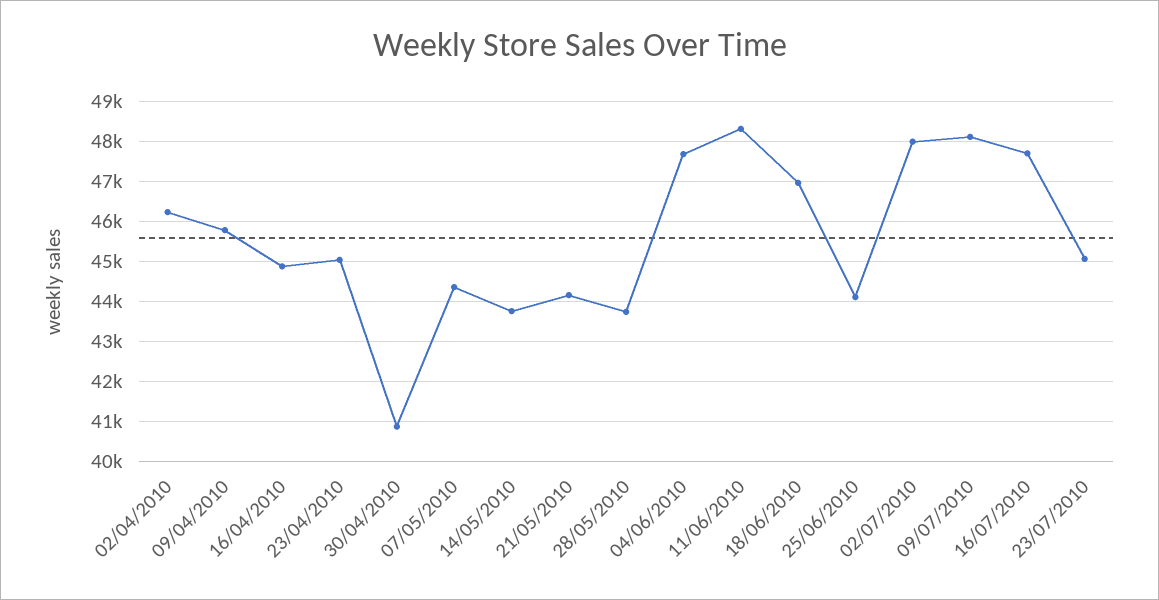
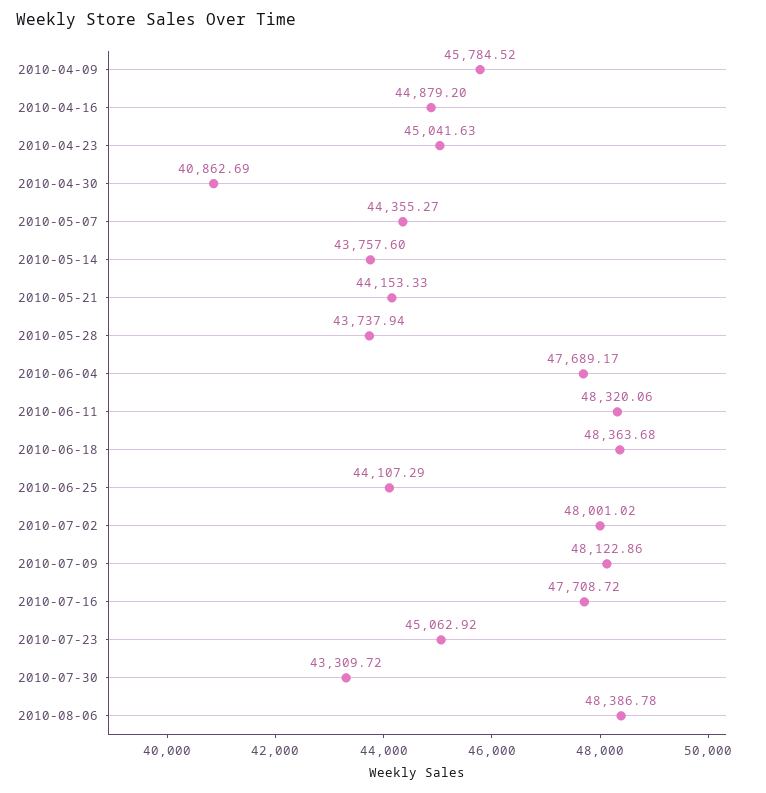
02/04/2010: 46200 -> none
18/06/2010: 47000 -> 48363.68
2010-07-30: none -> 43309.72
2010-08-06: none -> 48386.78

